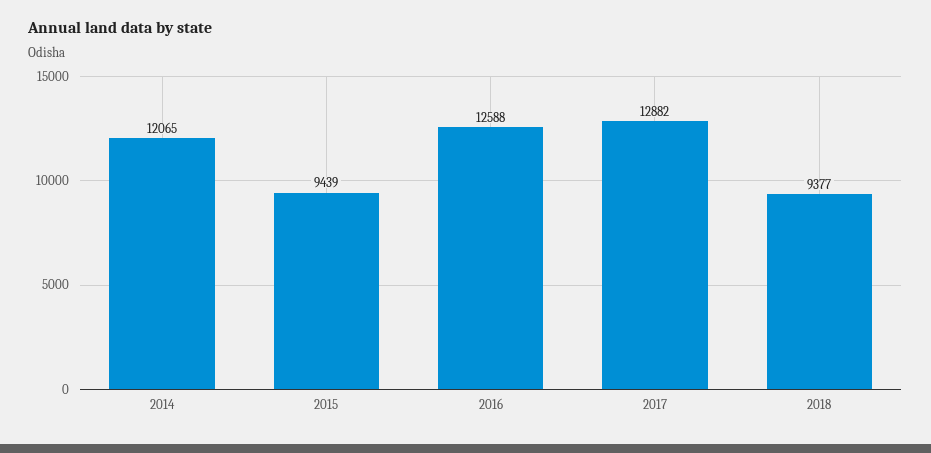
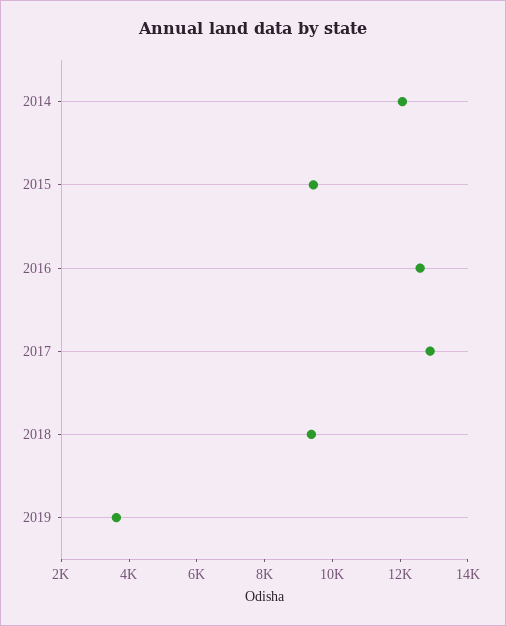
2019: none -> 3500

